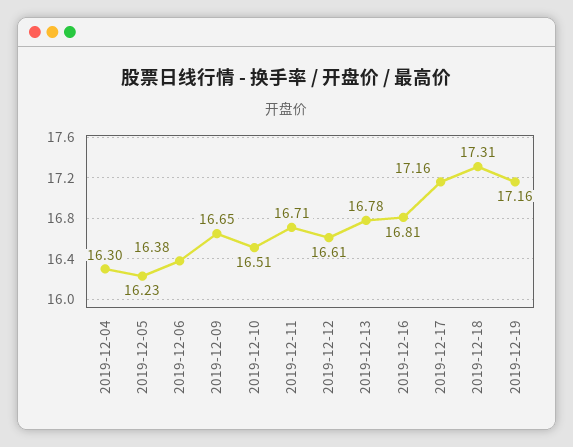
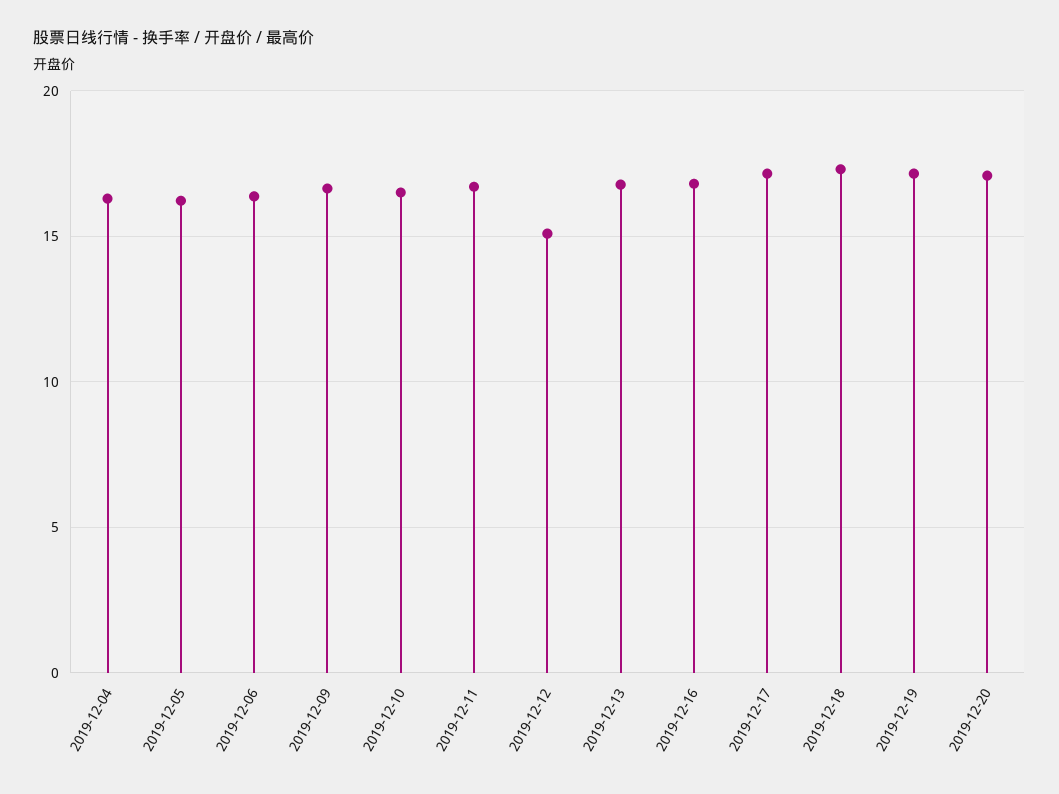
2019-12-12: 16.61 -> 15
2019-12-20: none -> 17

